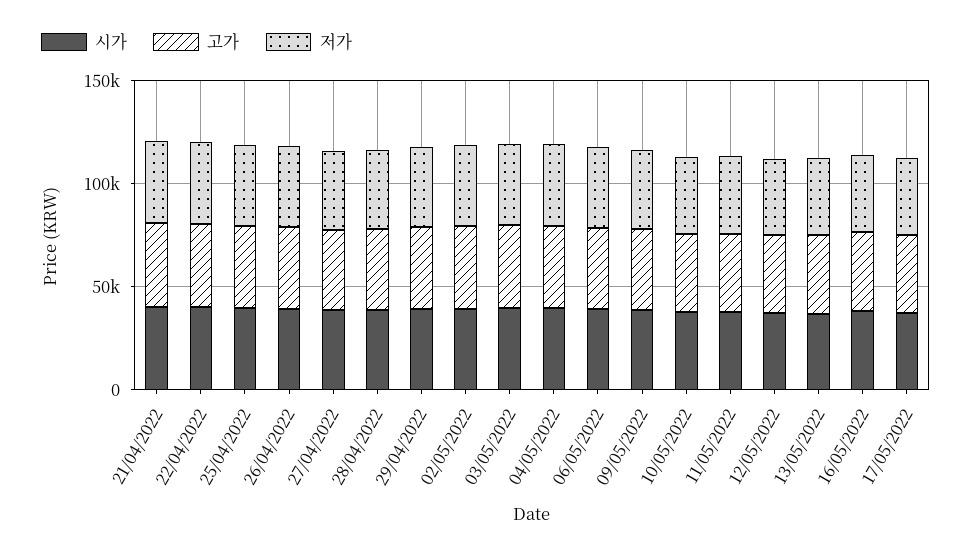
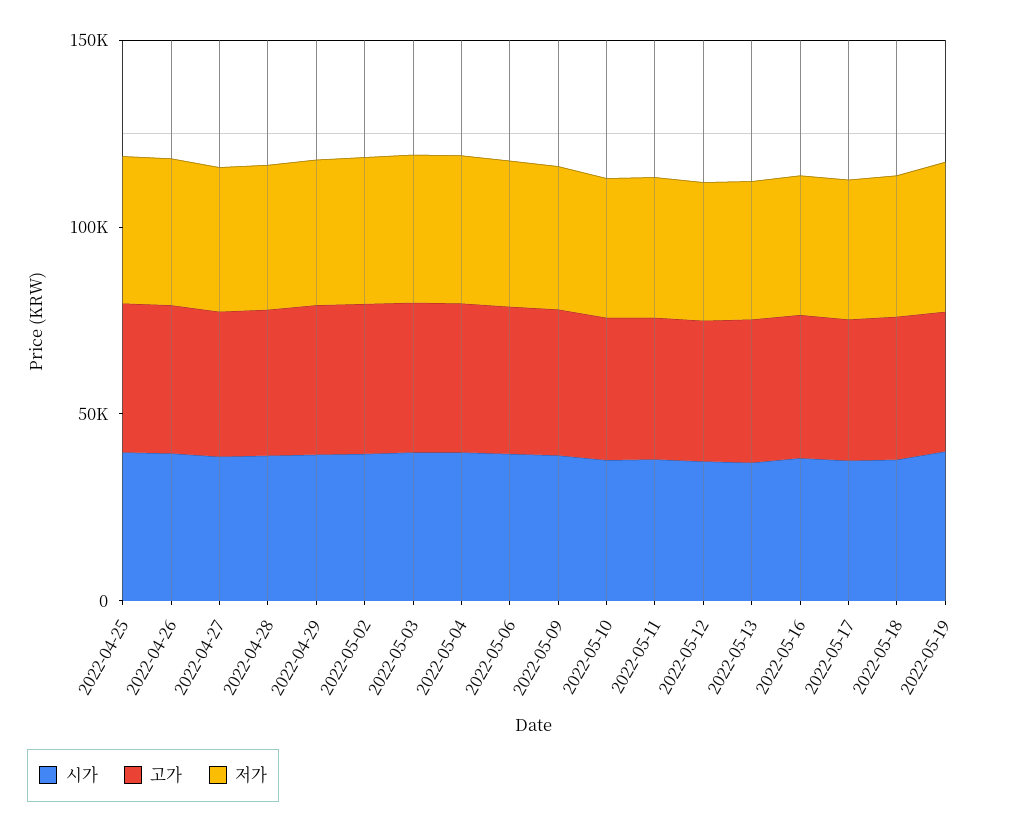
시가, 21/04/2022: 40000 -> none
고가, 21/04/2022: 40000 -> none
저가, 21/04/2022: 40000 -> none
시가, 22/04/2022: 40000 -> none
고가, 22/04/2022: 40000 -> none
저가, 22/04/2022: 40000 -> none
시가, 2022-05-18: none -> 40000
고가, 2022-05-18: none -> 40000
저가, 2022-05-18: none -> 40000
시가, 2022-05-19: none -> 40000
고가, 2022-05-19: none -> 40000
저가, 2022-05-19: none -> 40000

